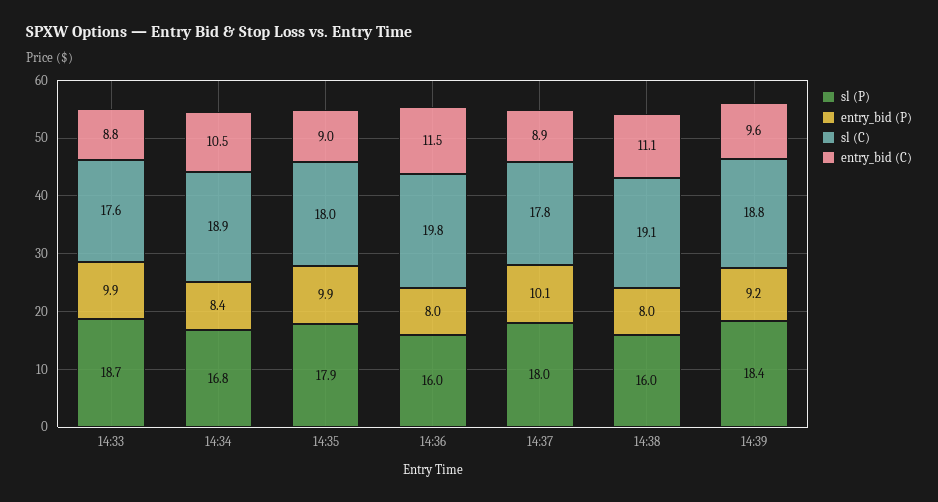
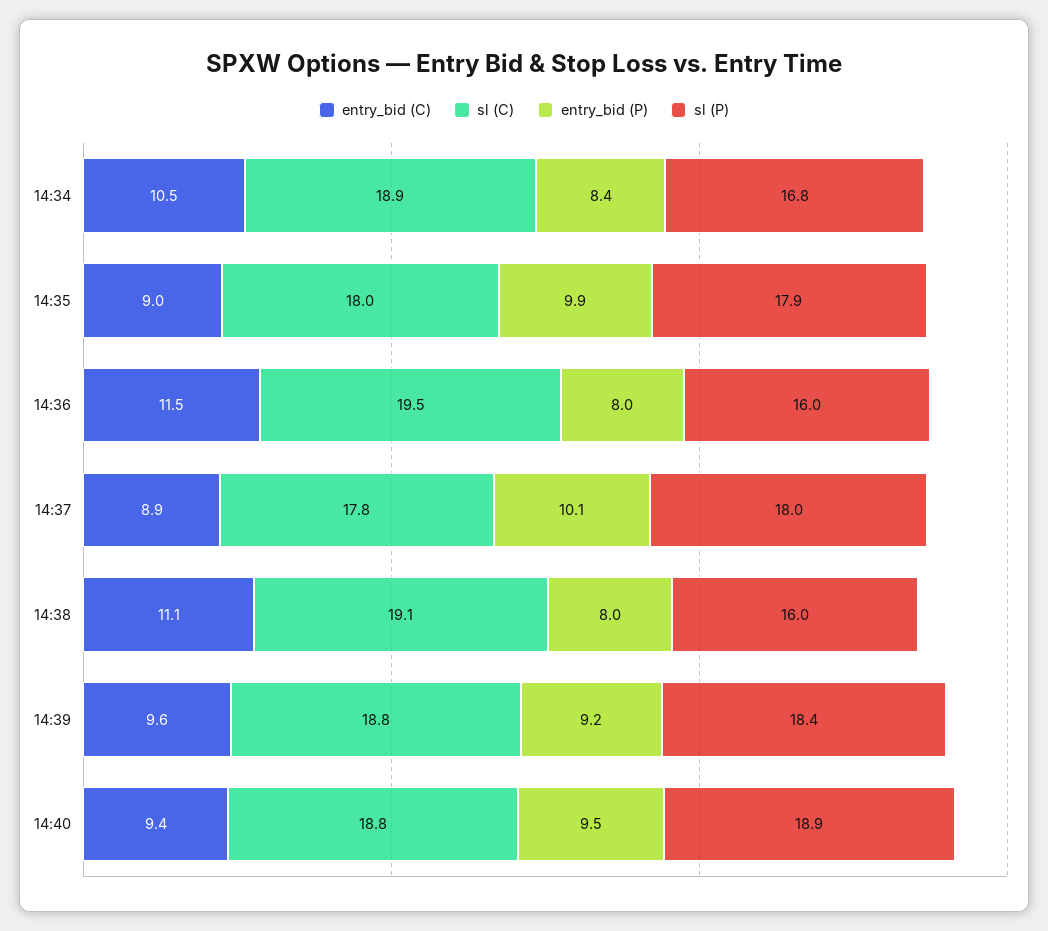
sl (P), 14:33: 18.7 -> none
entry_bid (P), 14:33: 9.9 -> none
sl (C), 14:33: 17.6 -> none
entry_bid (C), 14:33: 8.8 -> none
sl (C), 14:36: 19.8 -> 19.5
entry_bid (C), 14:40: none -> 9.4
sl (C), 14:40: none -> 18.8
entry_bid (P), 14:40: none -> 9.5
sl (P), 14:40: none -> 18.9

